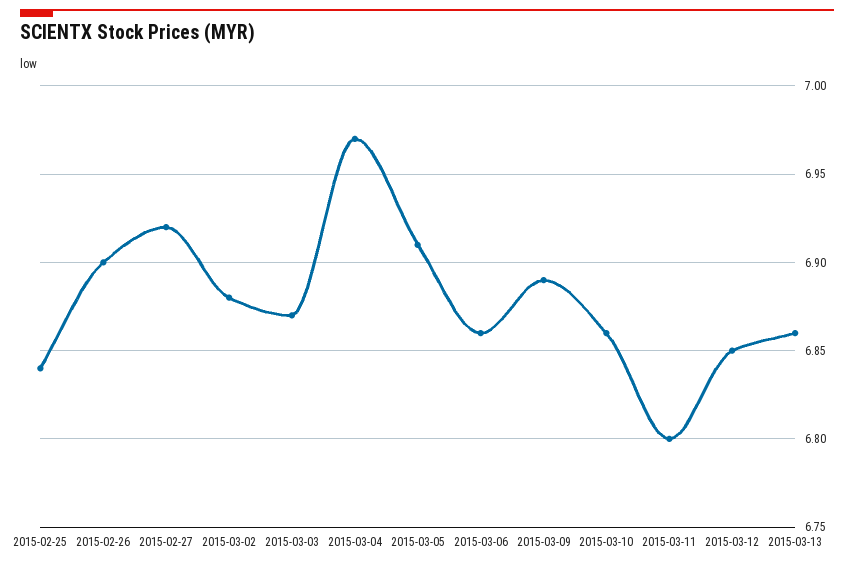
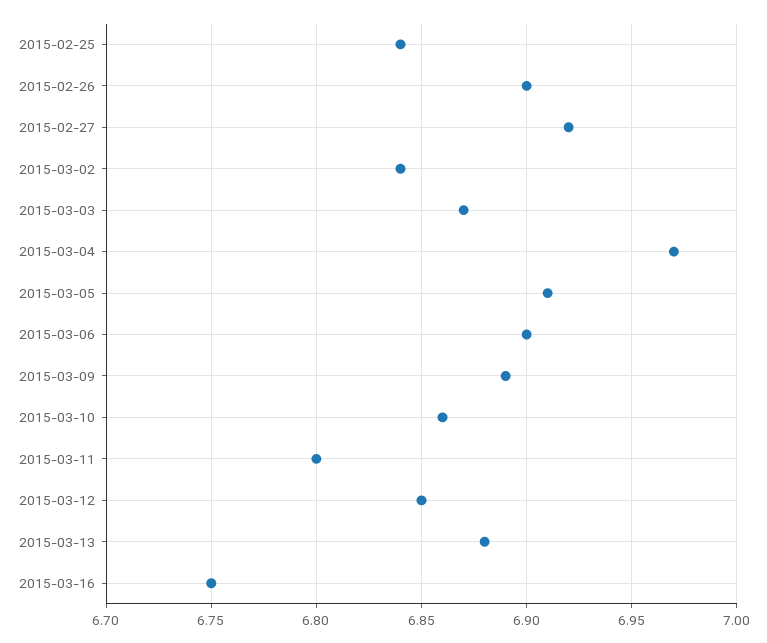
2015-03-02: 6.88 -> 6.84
2015-03-06: 6.86 -> 6.9
2015-03-13: 6.86 -> 6.88
2015-03-16: none -> 6.75

